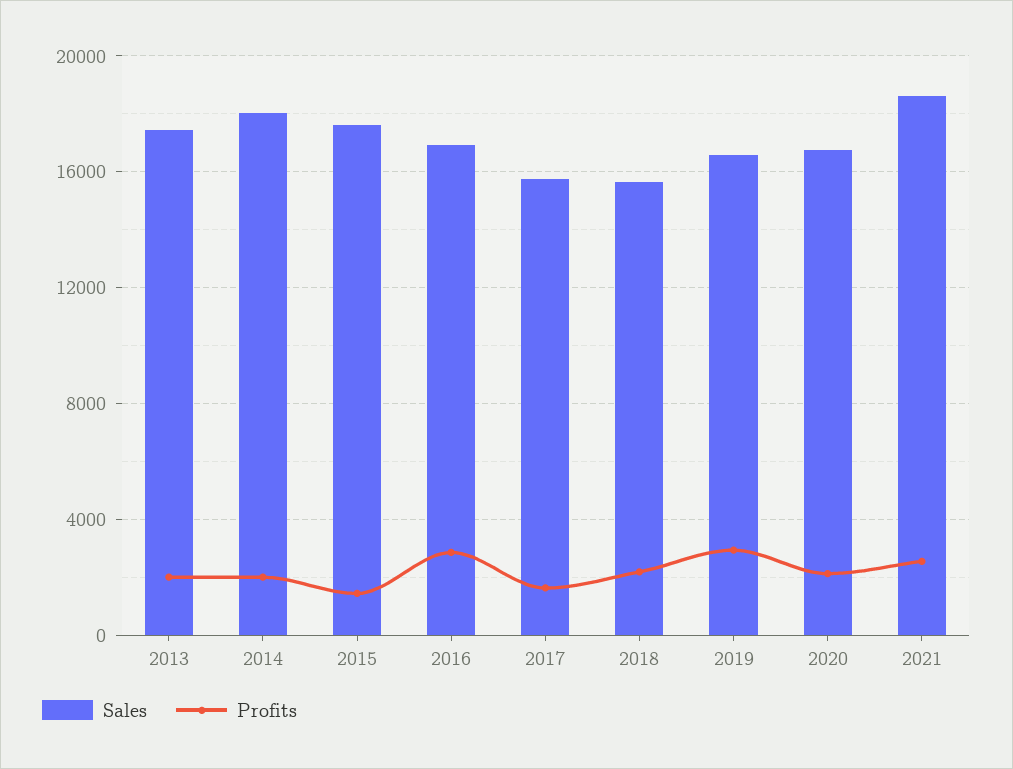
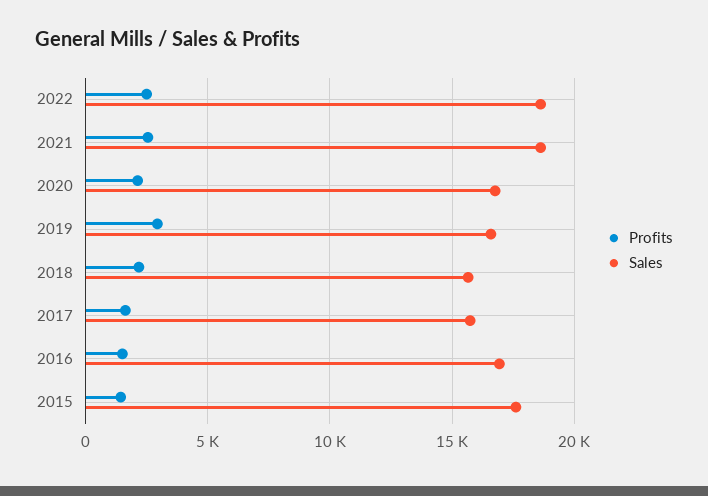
Sales, 2013: 17500 -> none
Profits, 2013: 2000 -> none
Sales, 2014: 18000 -> none
Profits, 2014: 2000 -> none
Profits, 2016: 3000 -> 1500
Profits, 2022: none -> 2500
Sales, 2022: none -> 18500

